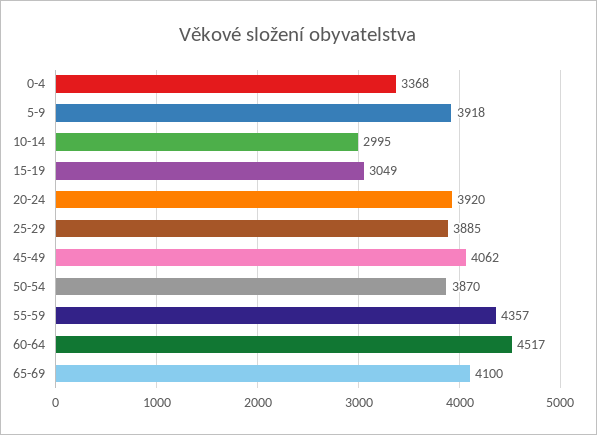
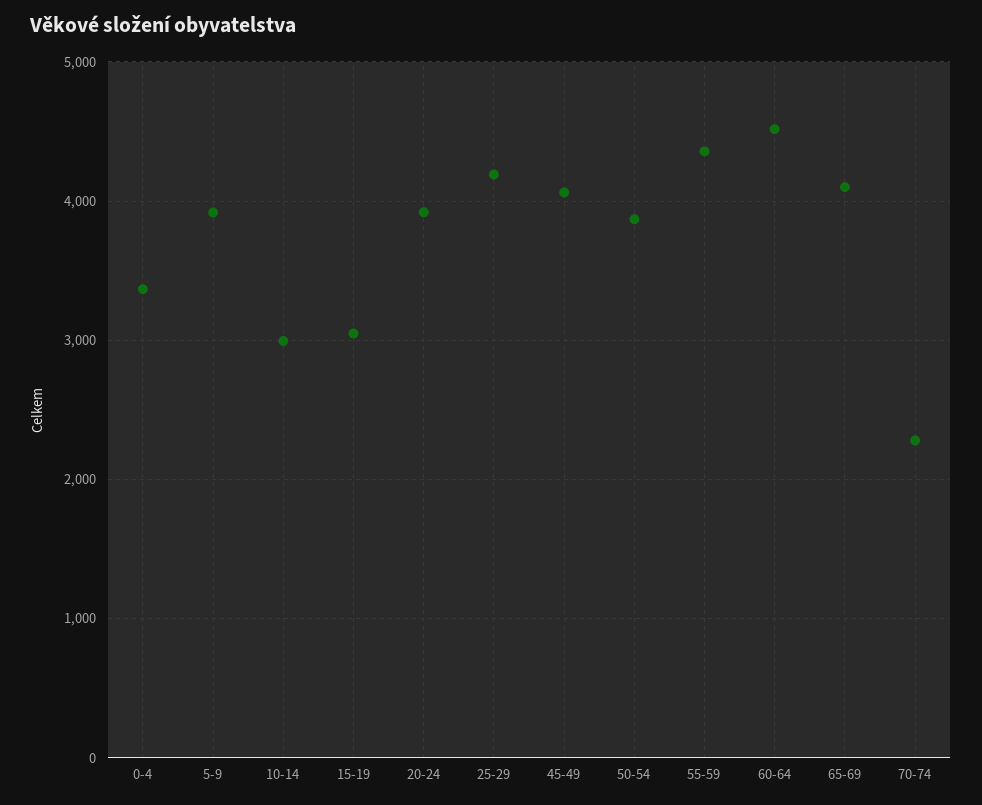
25-29: 3885 -> 4200
70-74: none -> 2300

